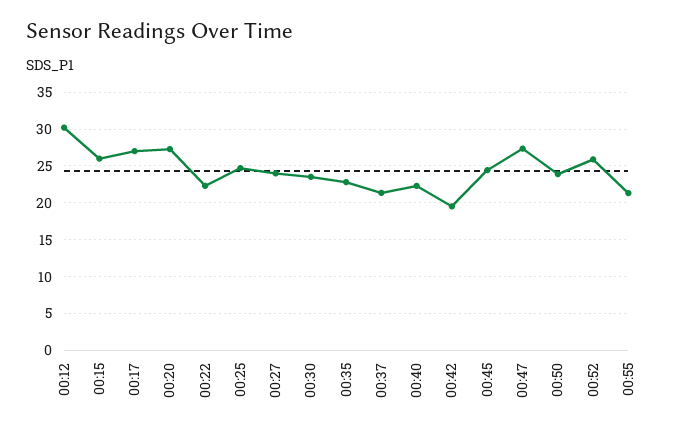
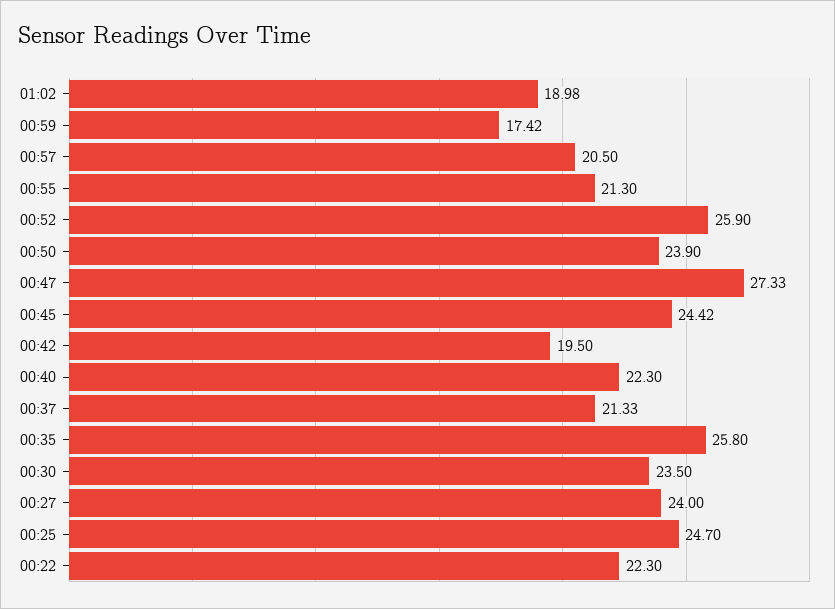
00:12: 30 -> none
00:15: 26 -> none
00:17: 27 -> none
00:20: 27 -> none
00:35: 23 -> 25.8
01:02: none -> 18.98
00:59: none -> 17.42
00:57: none -> 20.5

